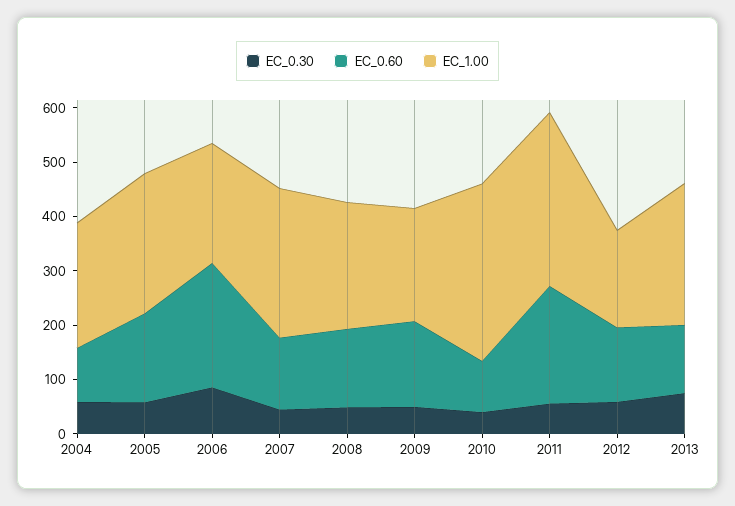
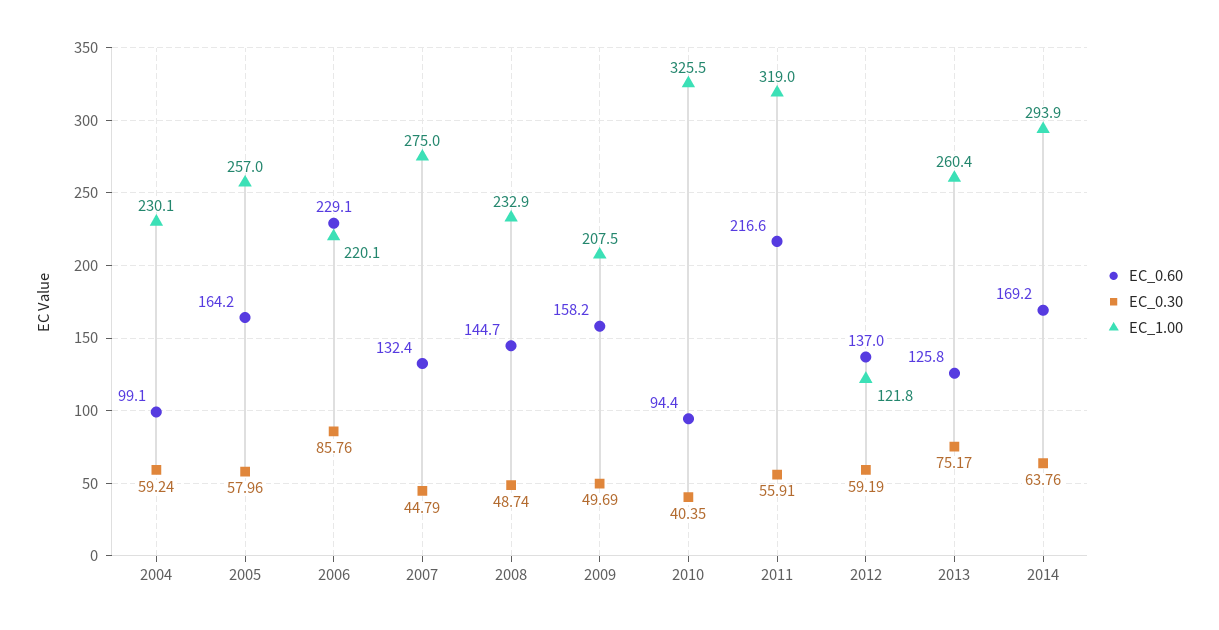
EC_1.00, 2012: 180 -> 121.8
EC_0.60, 2014: none -> 169.2
EC_0.30, 2014: none -> 63.76
EC_1.00, 2014: none -> 293.9

